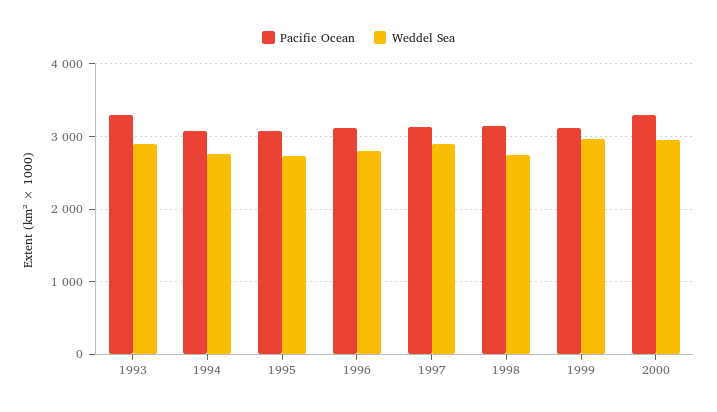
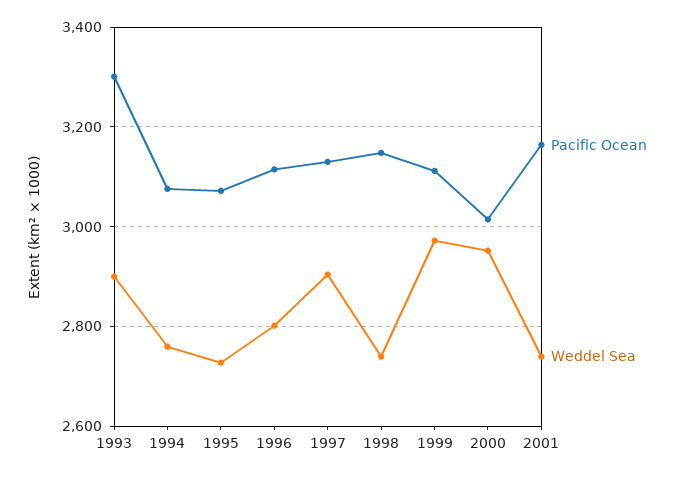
Pacific Ocean, 2000: 3300 -> 3020
Pacific Ocean, 2001: none -> 3160
Weddel Sea, 2001: none -> 2740

